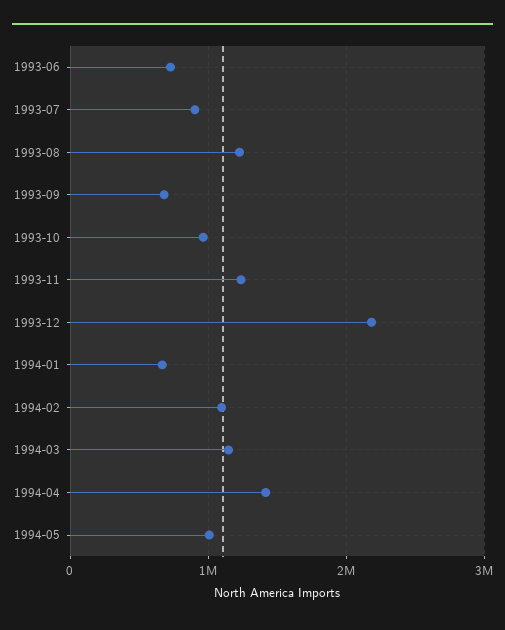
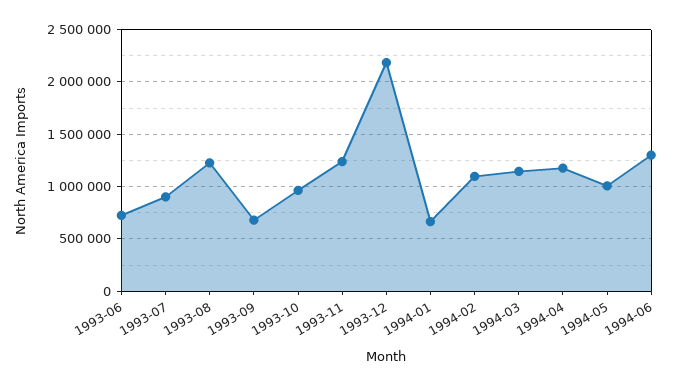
1994-04: 1400000 -> 1200000
1994-06: none -> 1300000

